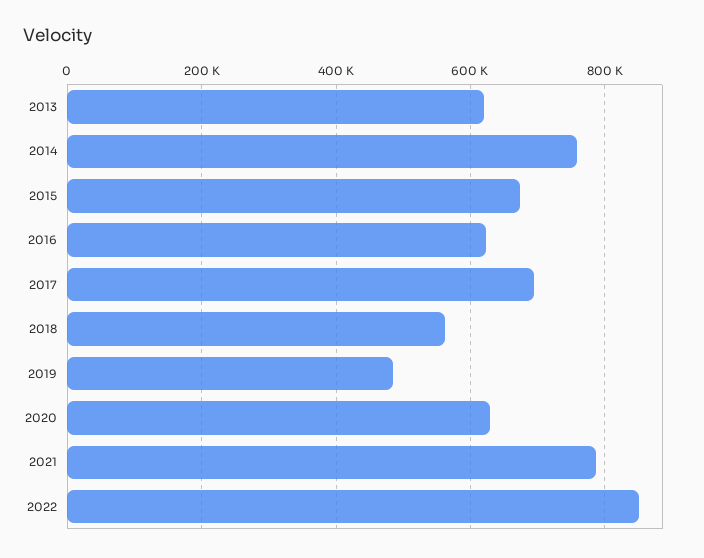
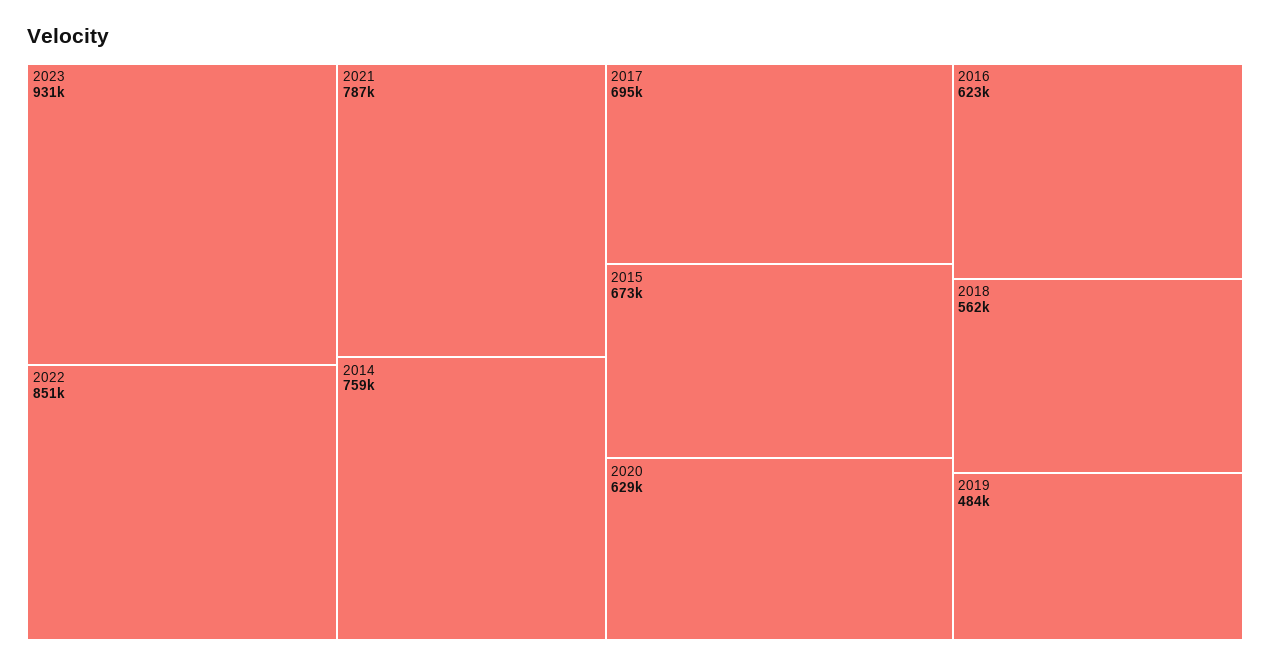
2013: 620000 -> none
2023: none -> 931000

